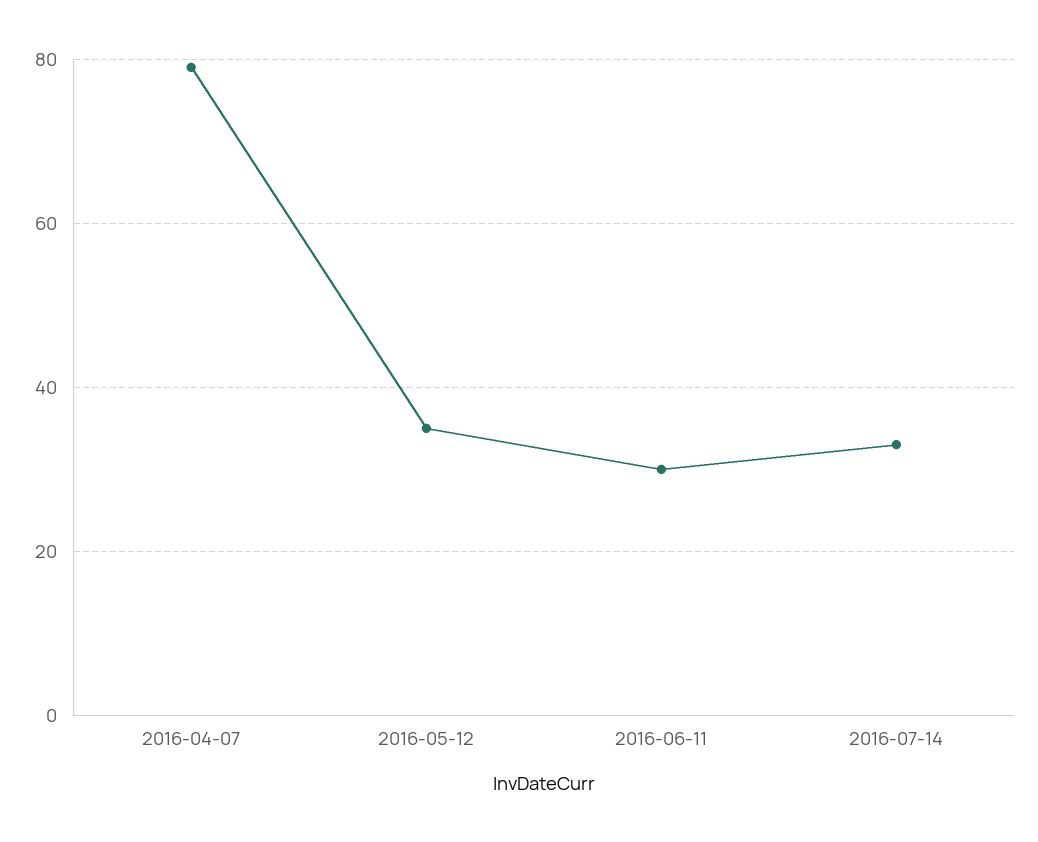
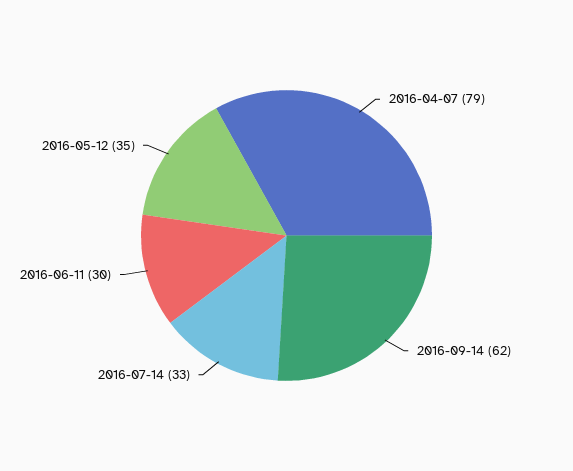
2016-09-14: none -> 62

